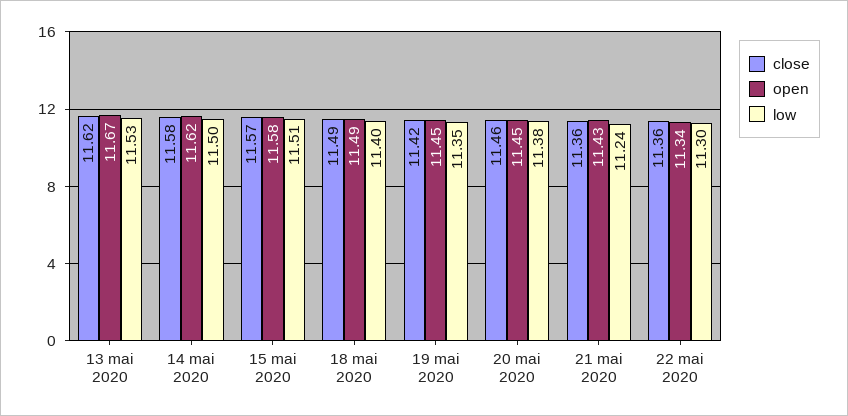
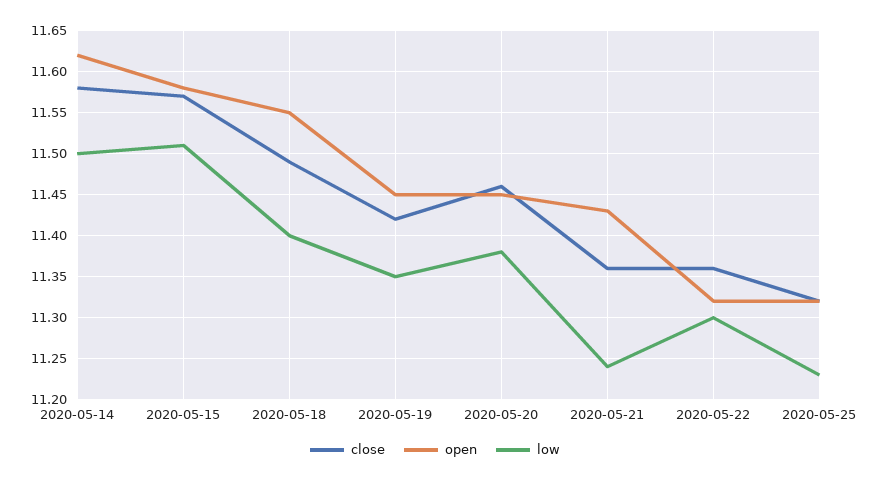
close, 13 mai 2020: 11.62 -> none
open, 13 mai 2020: 11.67 -> none
low, 13 mai 2020: 11.53 -> none
open, 18 mai 2020: 11.49 -> 11.55
open, 22 mai 2020: 11.34 -> 11.32
close, 2020-05-25: none -> 11.32
open, 2020-05-25: none -> 11.32
low, 2020-05-25: none -> 11.23

